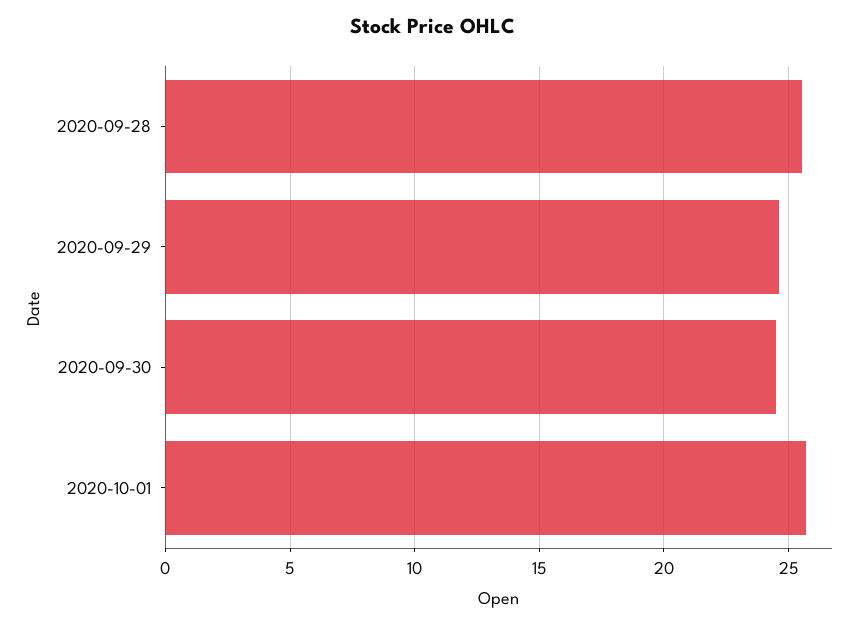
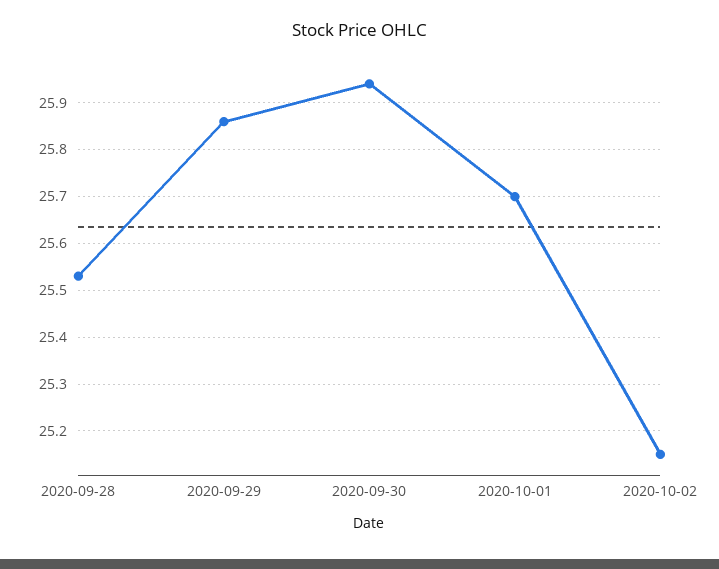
2020-09-29: 24.5 -> 25.85
2020-09-30: 24.5 -> 25.95
2020-10-02: none -> 25.15

